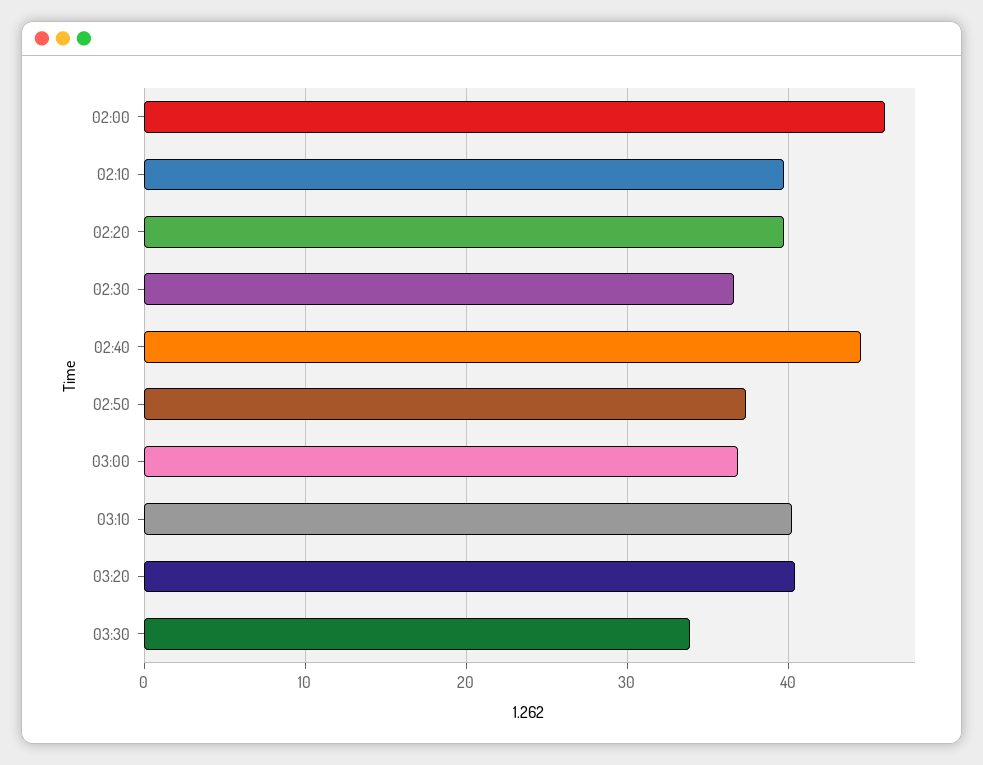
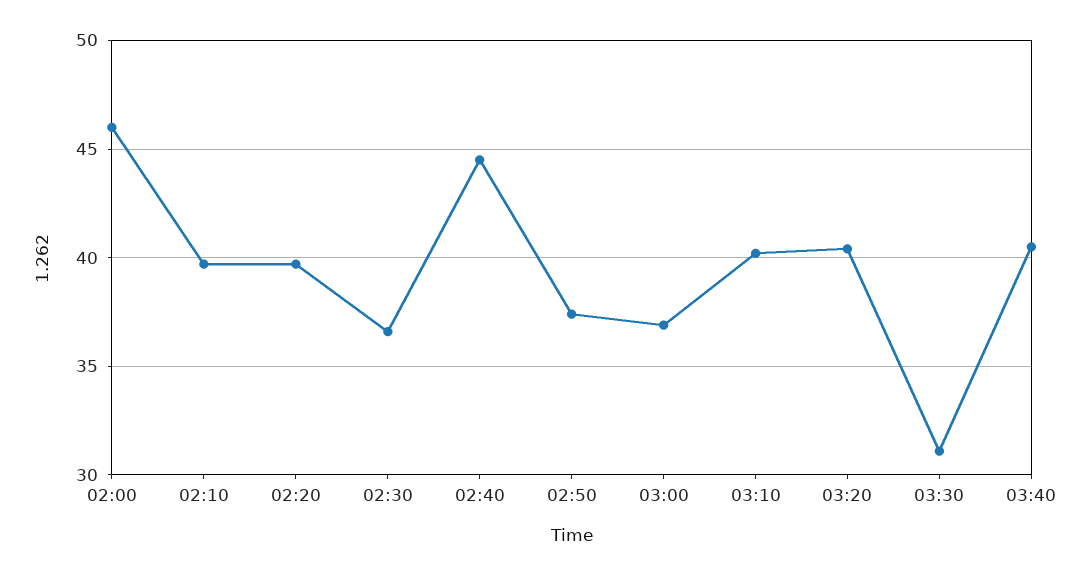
03:30: 34 -> 31
03:40: none -> 40.5

